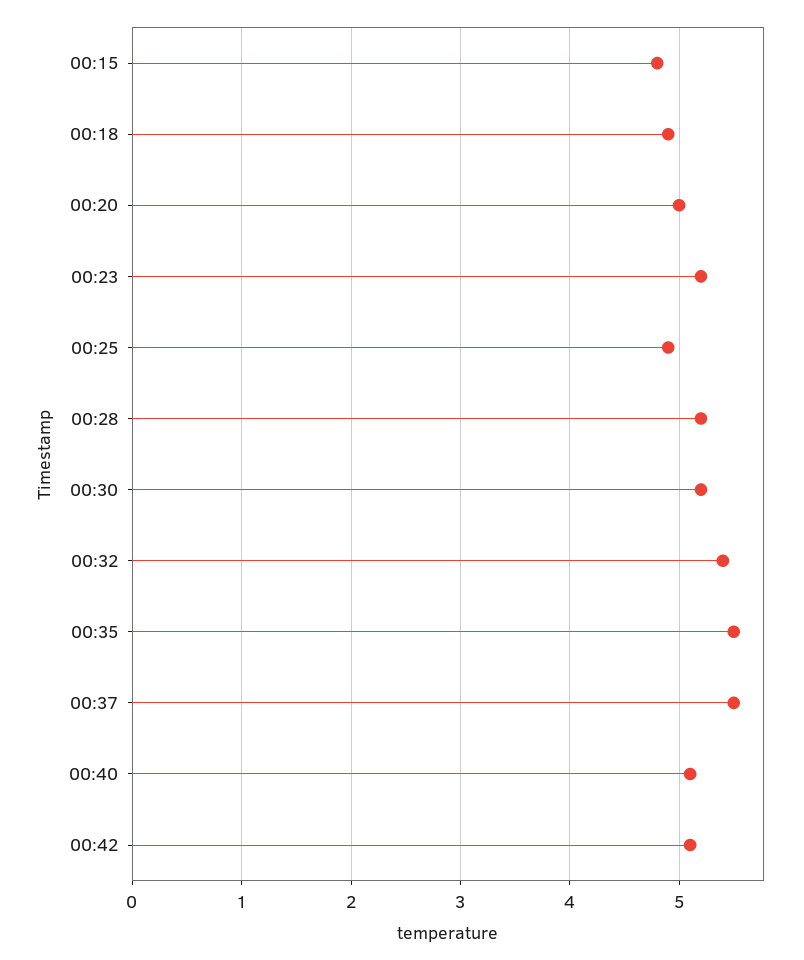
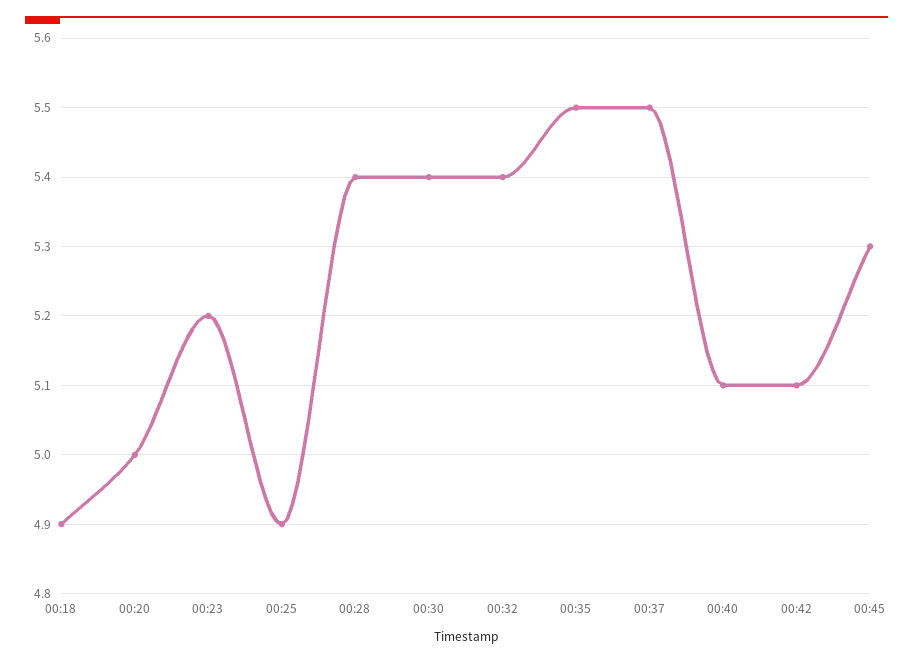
00:15: 4.8 -> none
00:28: 5.2 -> 5.4
00:30: 5.2 -> 5.4
00:45: none -> 5.3

